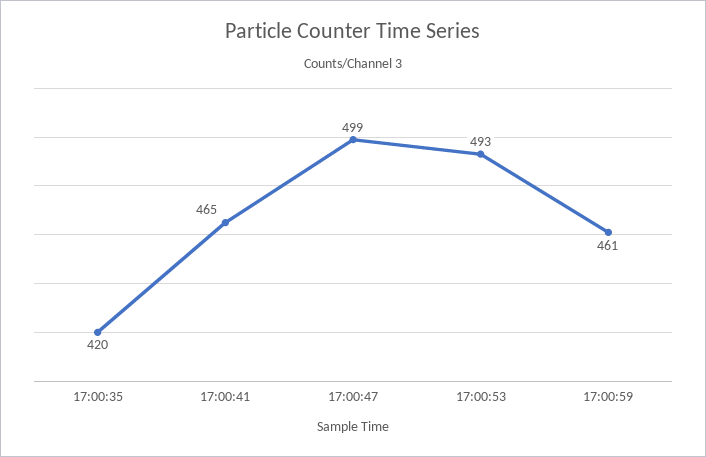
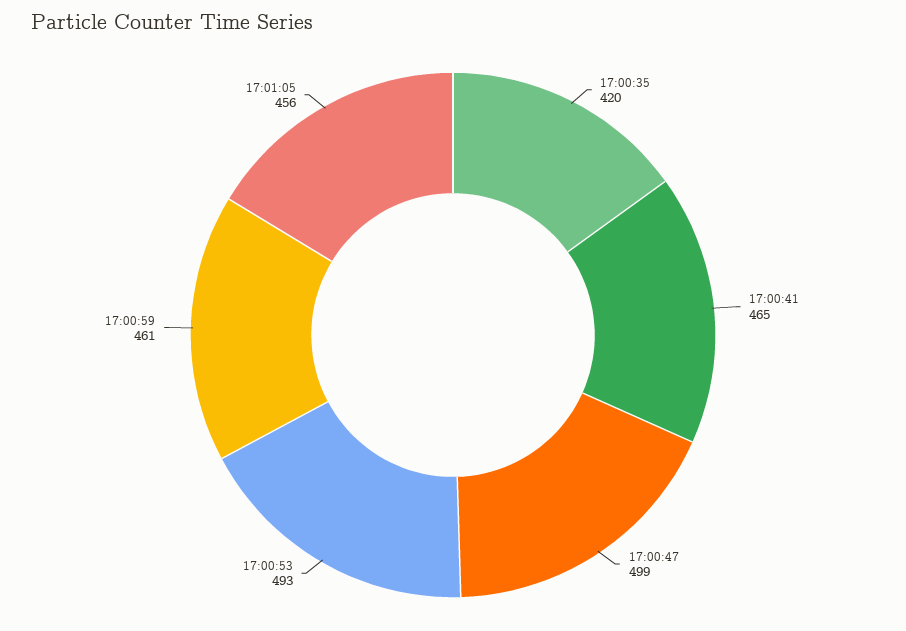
17:01:05: none -> 456

